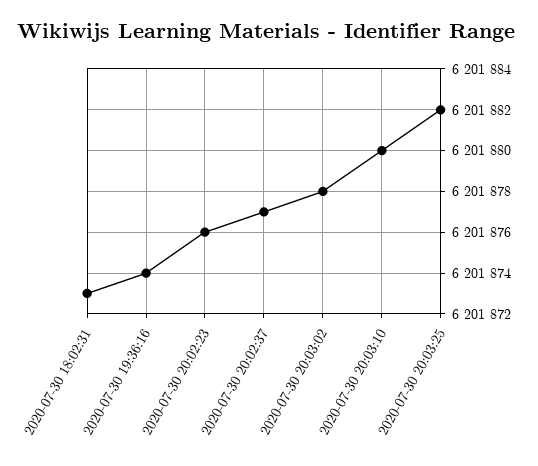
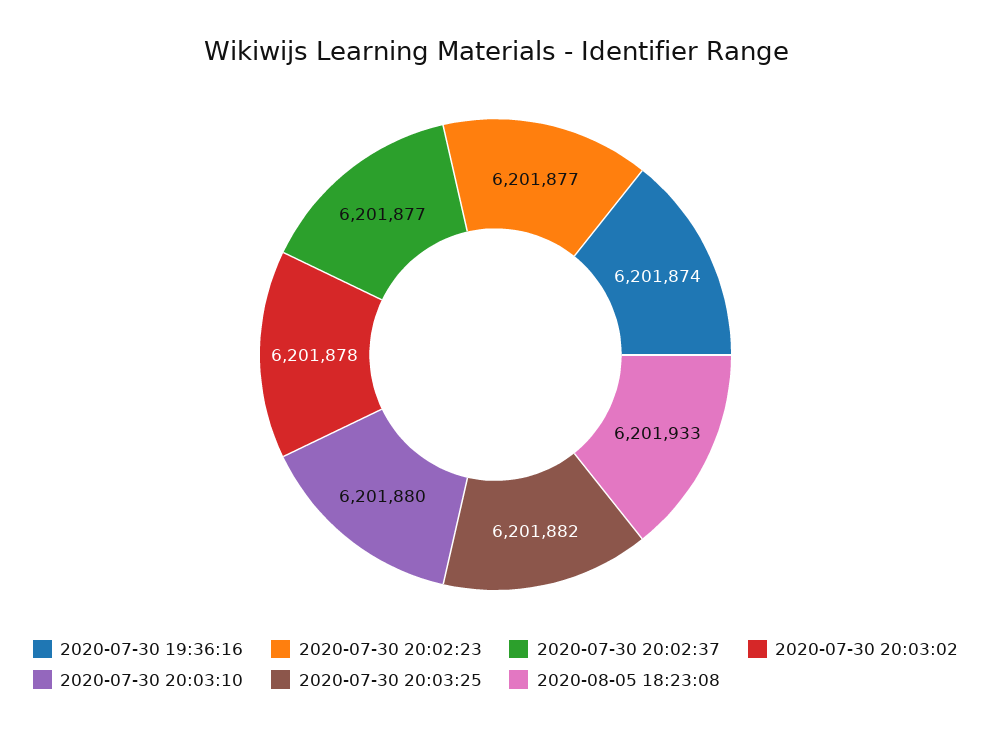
2020-07-30 18:02:31: 6201873 -> none
2020-07-30 20:02:23: 6201876 -> 6201877
2020-08-05 18:23:08: none -> 6201933

